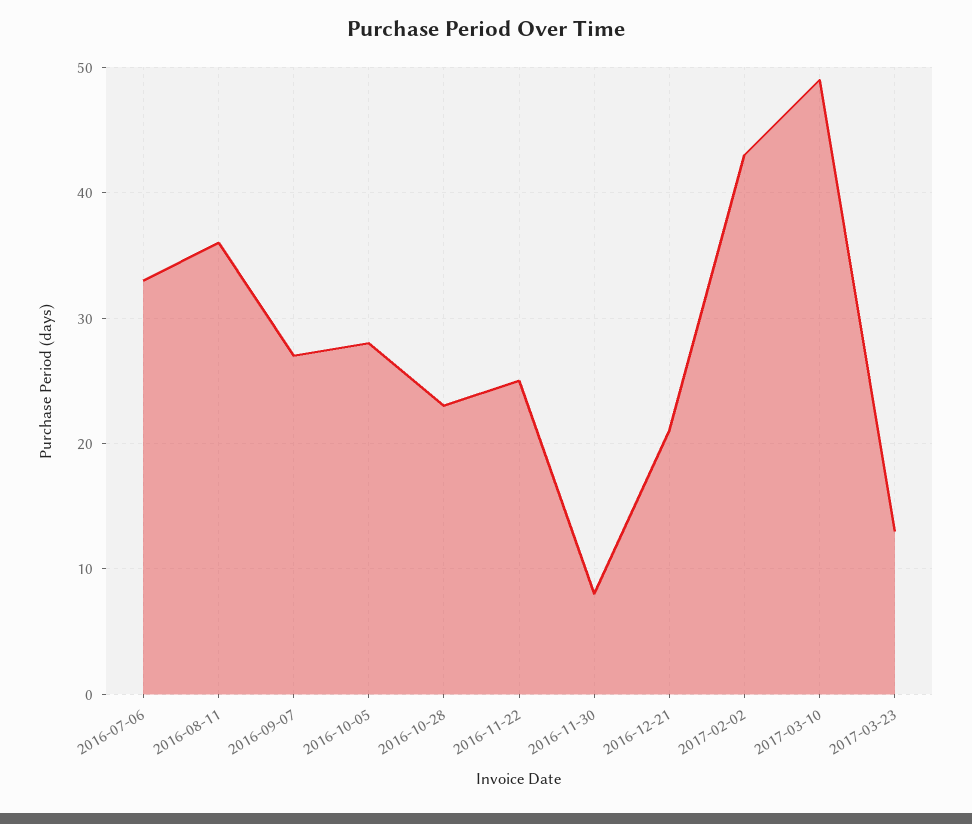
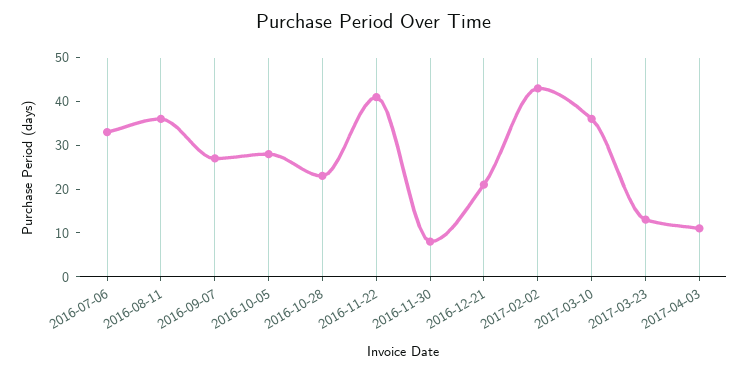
2016-11-22: 25 -> 40
2017-03-10: 49 -> 35
2017-04-03: none -> 10

